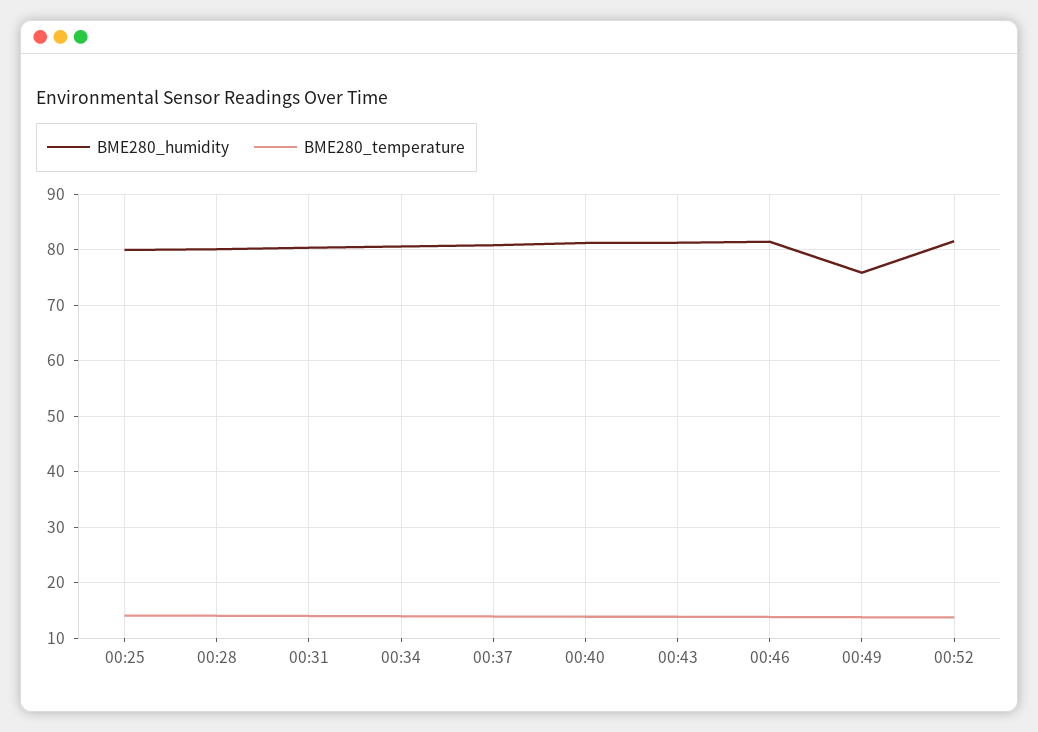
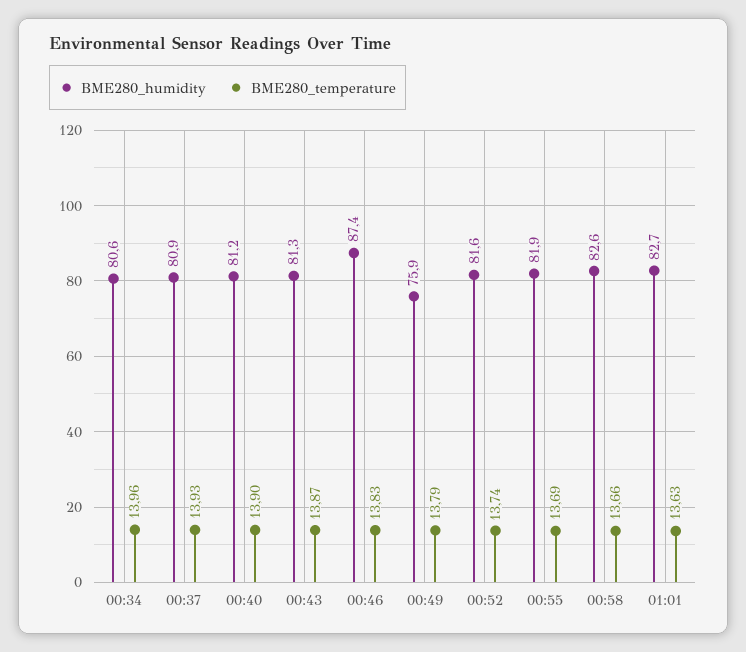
BME280_humidity, 00:25: 80 -> none
BME280_temperature, 00:25: 14 -> none
BME280_humidity, 00:28: 80 -> none
BME280_temperature, 00:28: 14 -> none
BME280_humidity, 00:31: 80 -> none
BME280_temperature, 00:31: 14 -> none
BME280_humidity, 00:46: 82 -> 87.4
BME280_humidity, 00:55: none -> 81.9
BME280_temperature, 00:55: none -> 13.69
BME280_humidity, 00:58: none -> 82.6
BME280_temperature, 00:58: none -> 13.66
BME280_humidity, 01:01: none -> 82.7
BME280_temperature, 01:01: none -> 13.63

